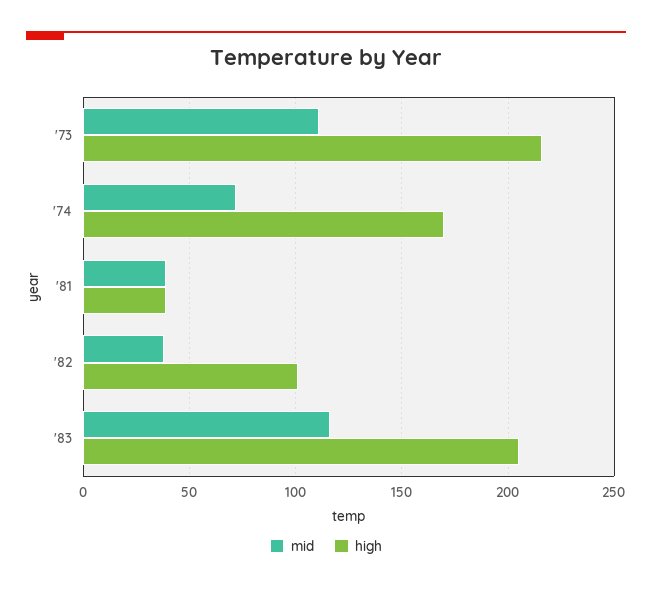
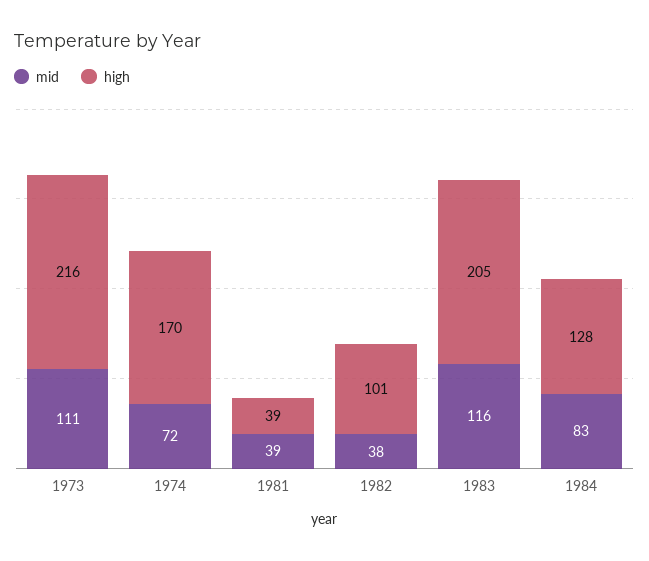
mid, 1984: none -> 83
high, 1984: none -> 128

